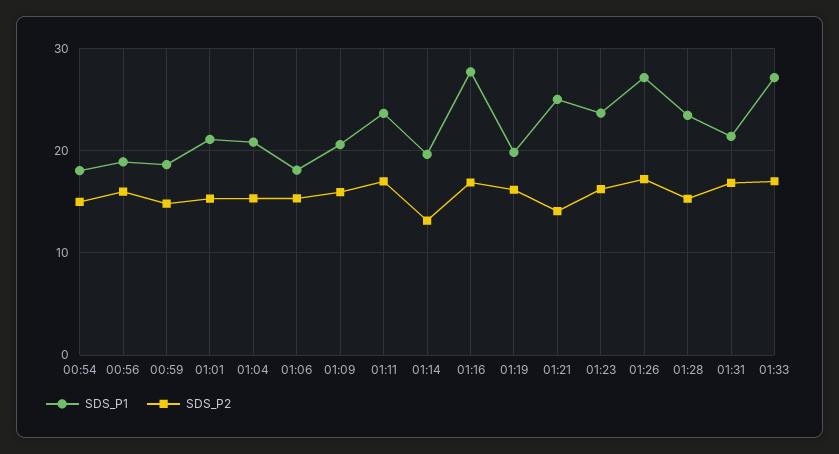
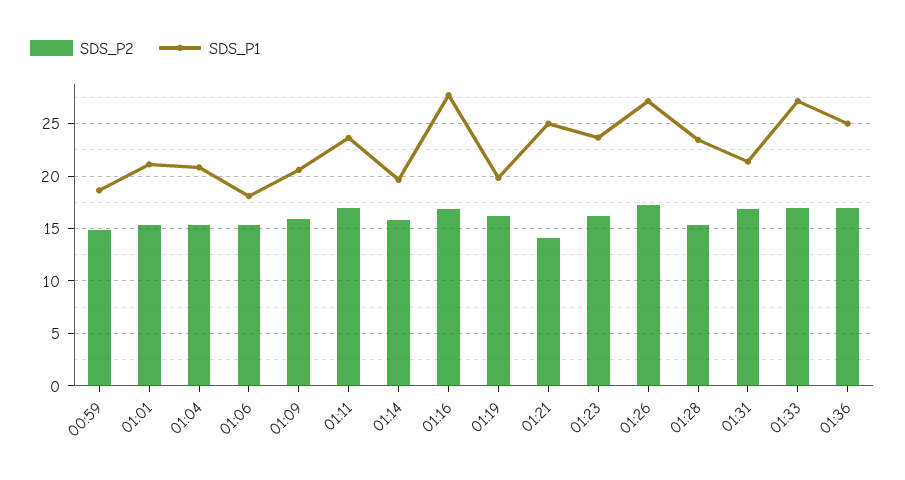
SDS_P1, 00:54: 18 -> none
SDS_P2, 00:54: 15 -> none
SDS_P1, 00:56: 19 -> none
SDS_P2, 00:56: 16 -> none
SDS_P2, 01:14: 13 -> 16
SDS_P2, 01:36: none -> 17
SDS_P1, 01:36: none -> 25

